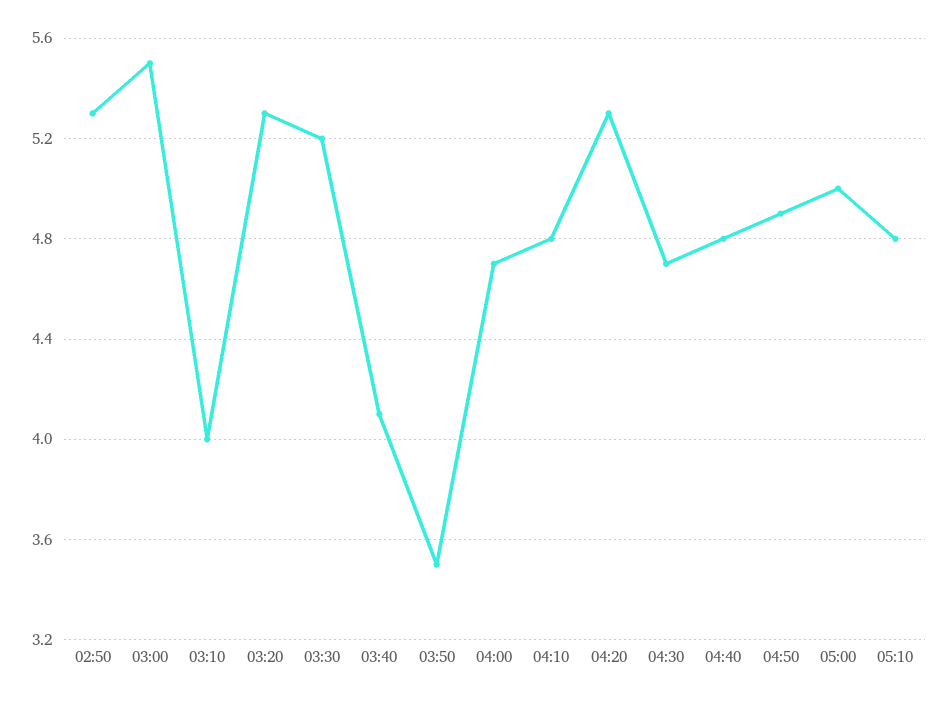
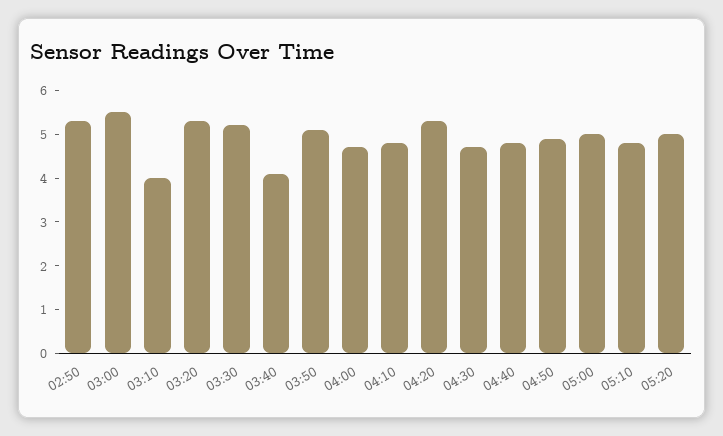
03:50: 3.5 -> 5
05:20: none -> 5

